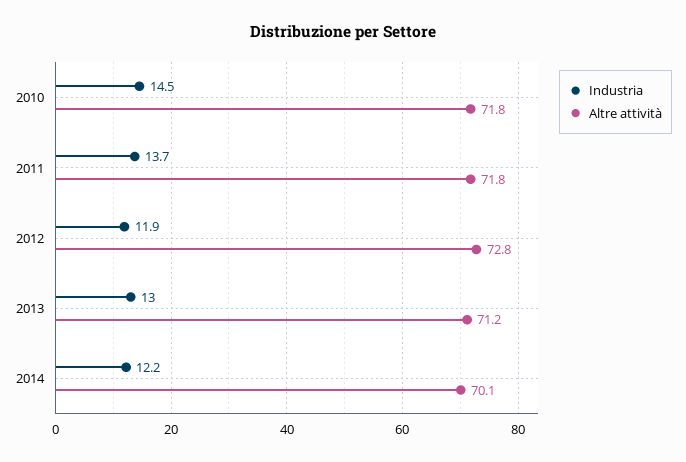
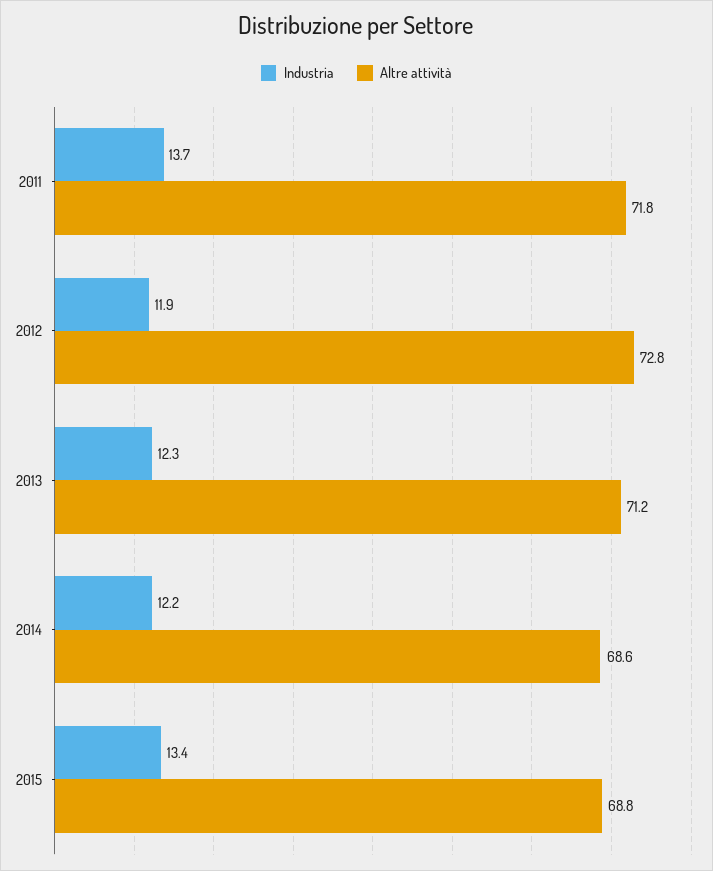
Industria, 2010: 14.5 -> none
Altre attività, 2010: 71.8 -> none
Industria, 2013: 13 -> 12.3
Altre attività, 2014: 70.1 -> 68.6
Industria, 2015: none -> 13.4
Altre attività, 2015: none -> 68.8

